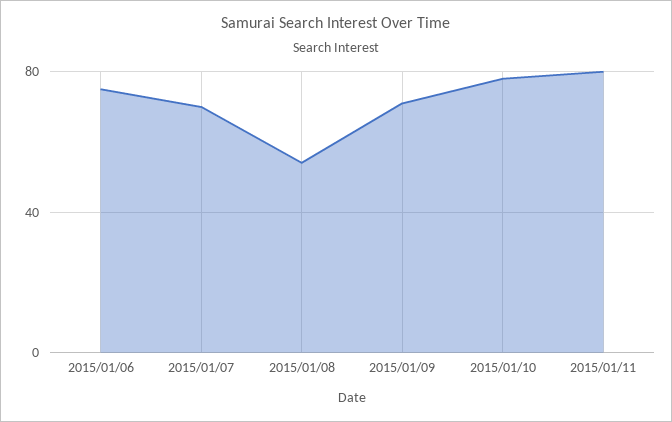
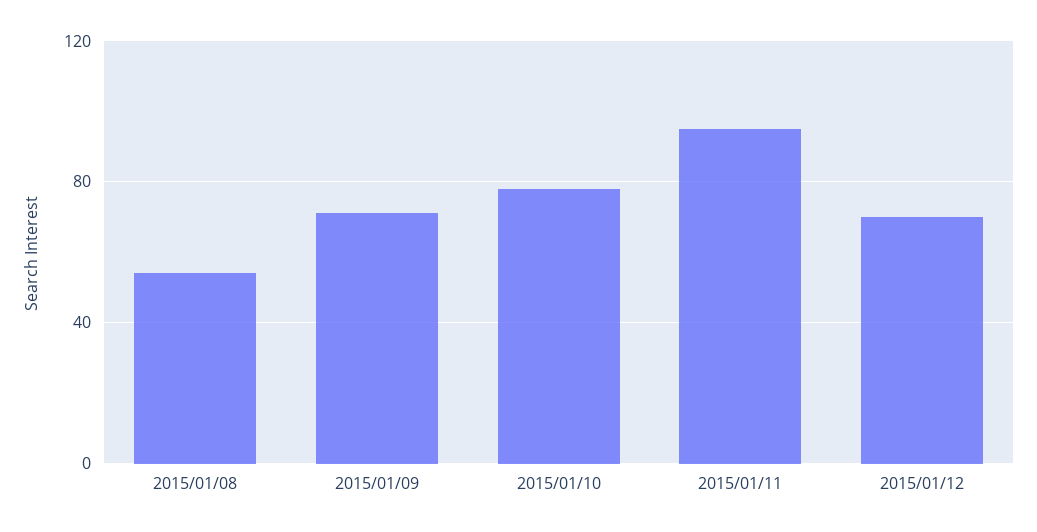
2015/01/06: 75 -> none
2015/01/07: 70 -> none
2015/01/11: 80 -> 95
2015/01/12: none -> 70

